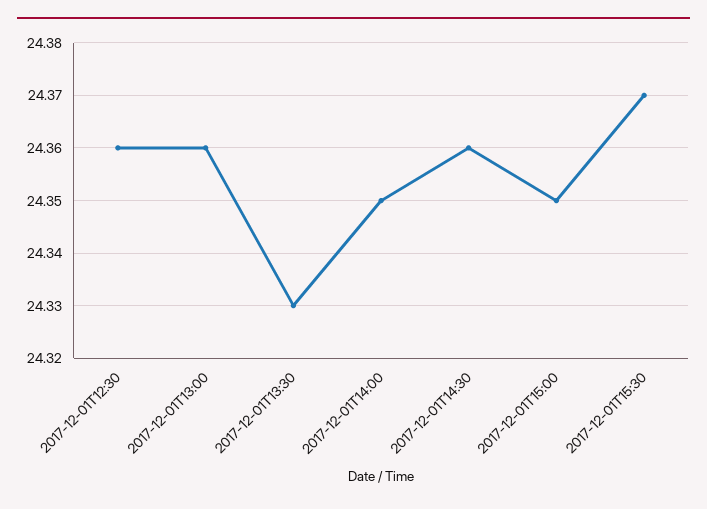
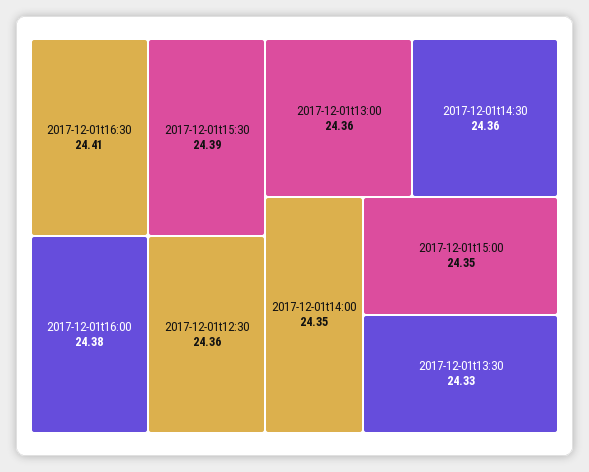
2017-12-01T15:30: 24.37 -> 24.39
2017-12-01t16:30: none -> 24.41
2017-12-01t16:00: none -> 24.38

